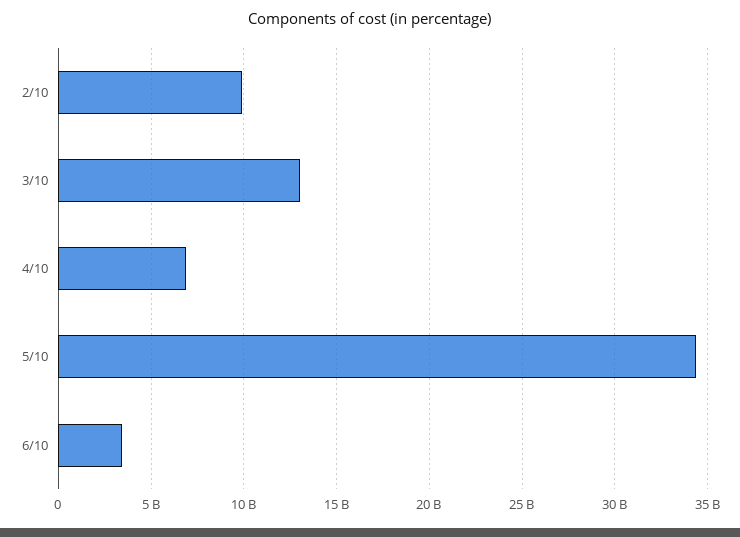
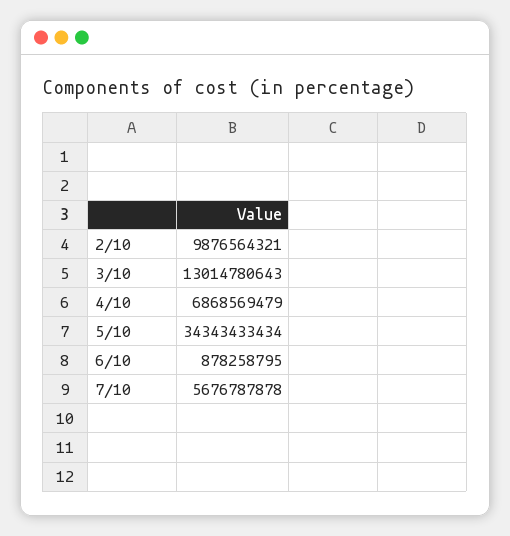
6/10: 3500000000 -> 878258795
7/10: none -> 5676787878

